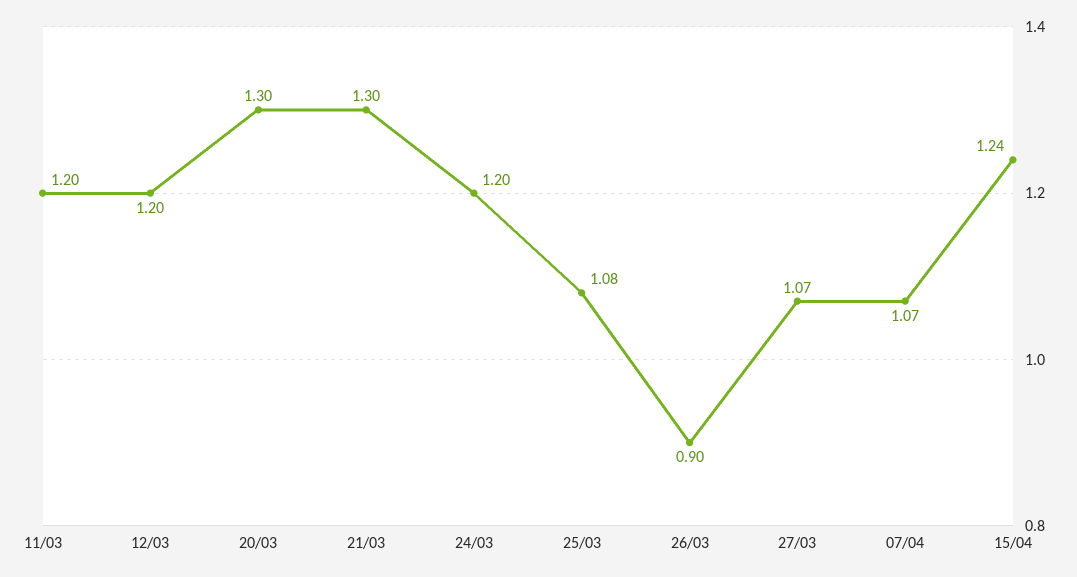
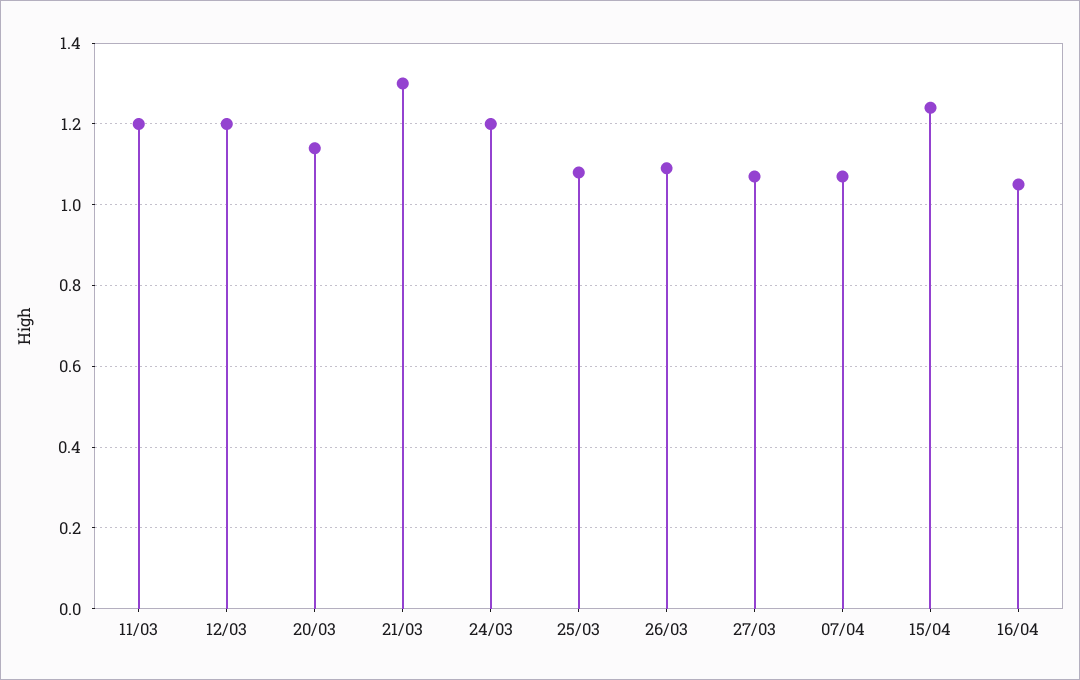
20/03: 1.3 -> 1.15
26/03: 0.9 -> 1.1
16/04: none -> 1.05

